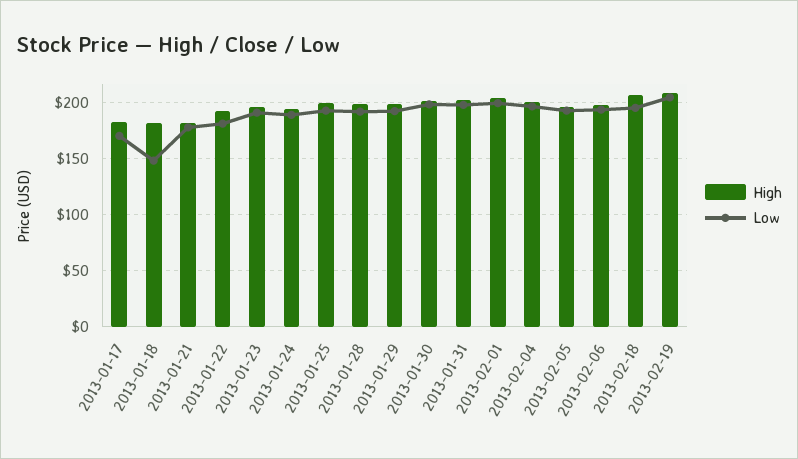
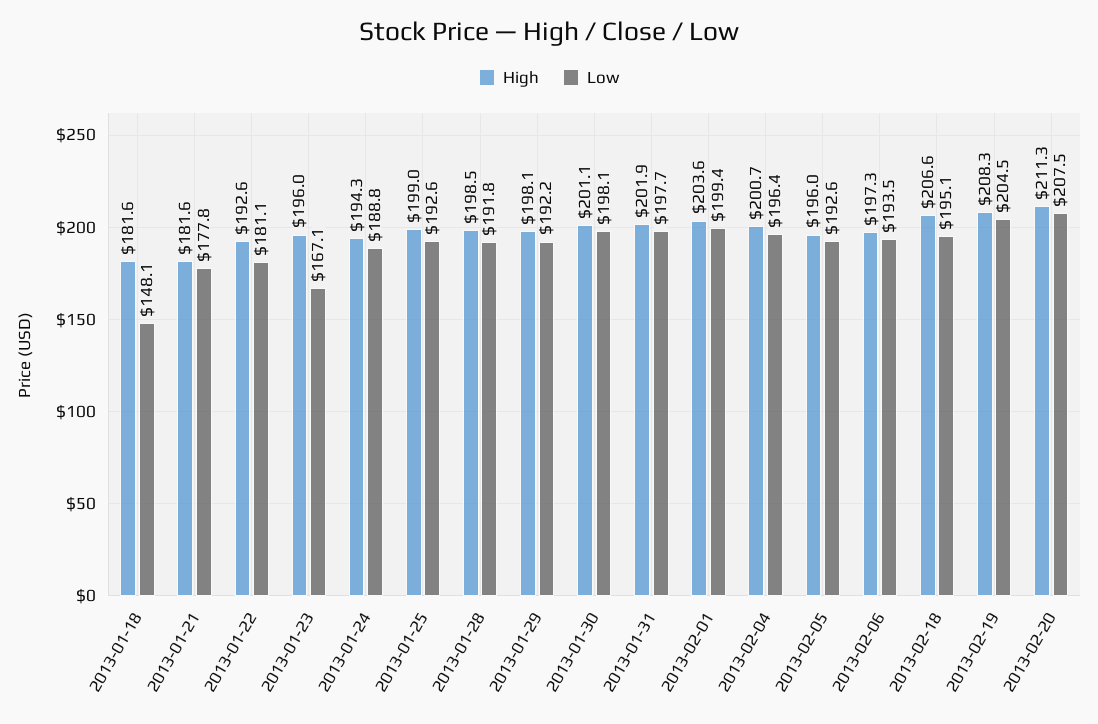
High, 2013-01-17: 180 -> none
Low, 2013-01-17: 170 -> none
Low, 2013-01-23: 190 -> 167.1
High, 2013-02-20: none -> 211.3
Low, 2013-02-20: none -> 207.5

